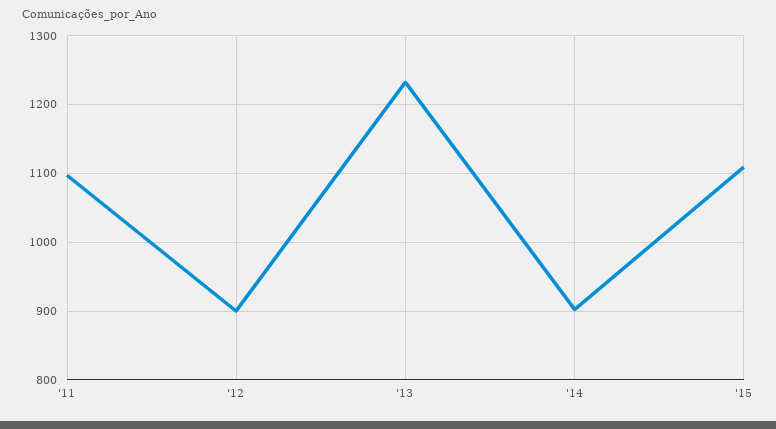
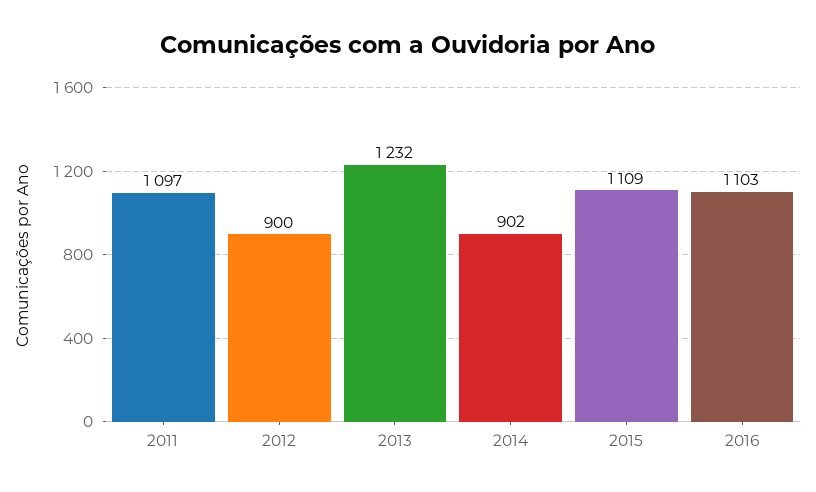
2016: none -> 1103

